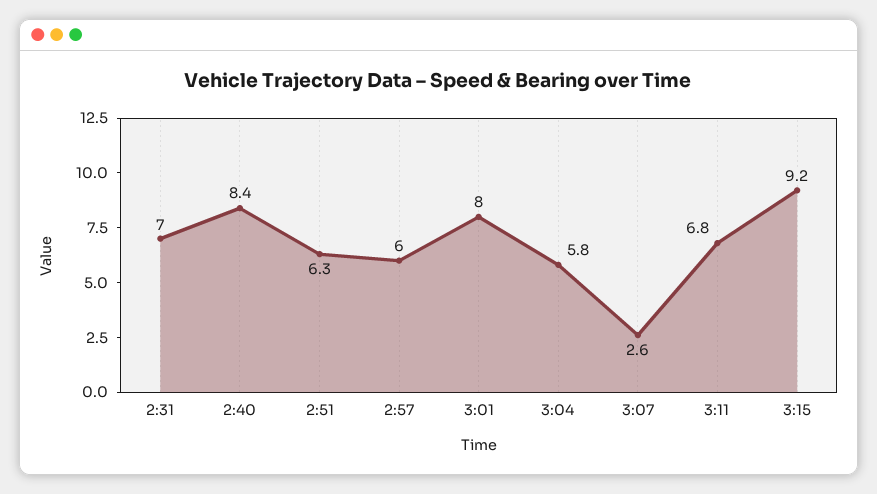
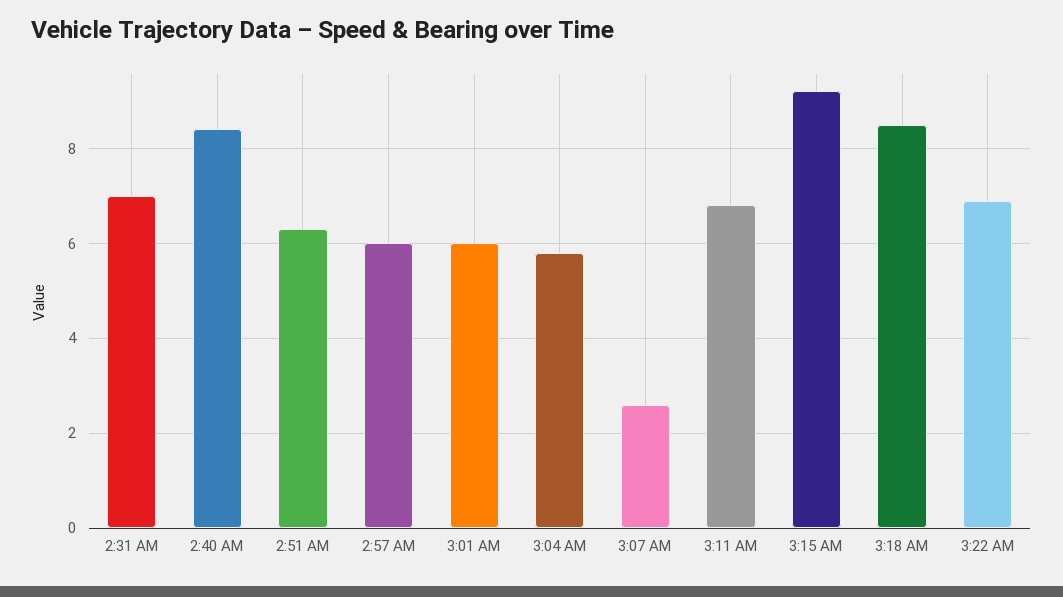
3:01: 8 -> 6
3:18 AM: none -> 8.5
3:22 AM: none -> 7

